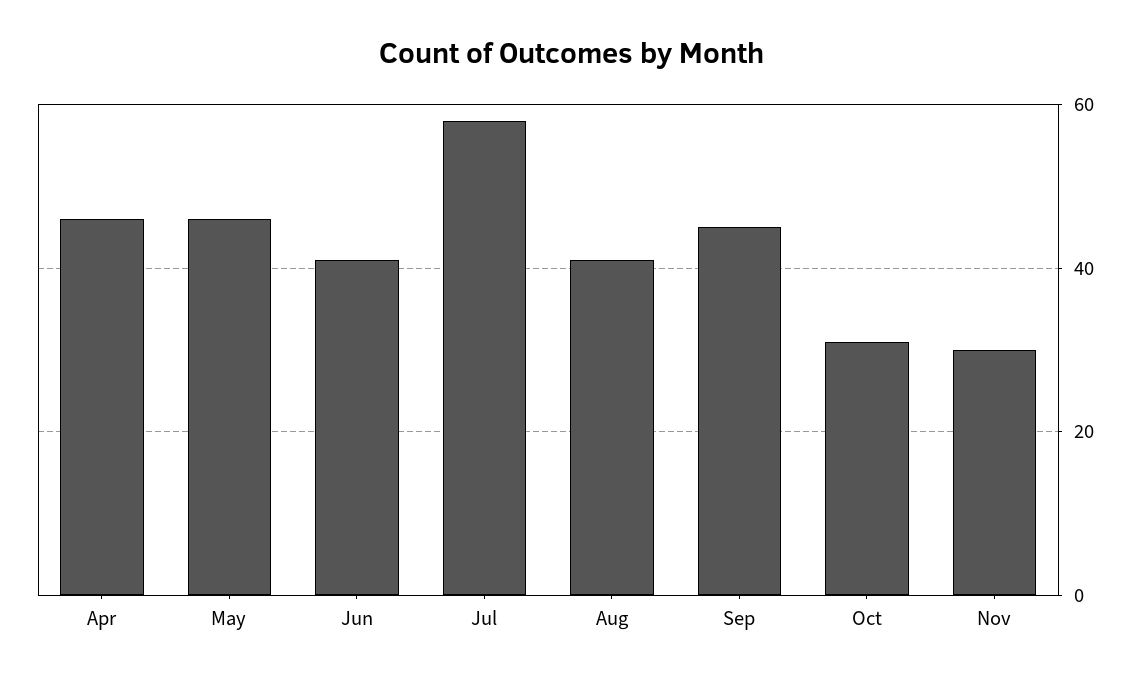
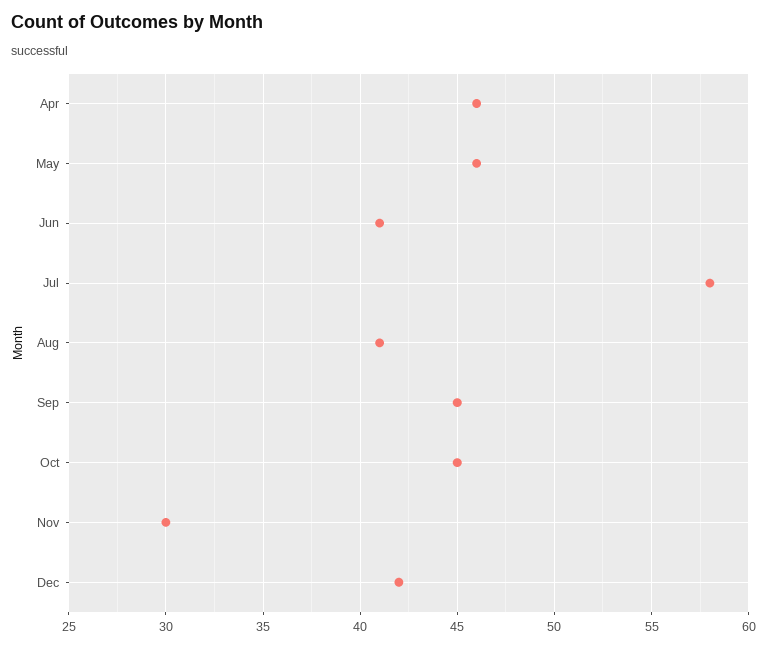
Oct: 30 -> 45
Dec: none -> 42

